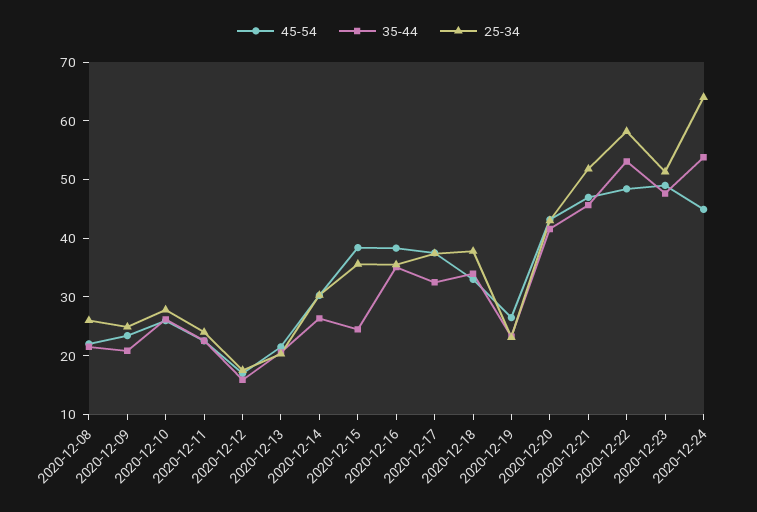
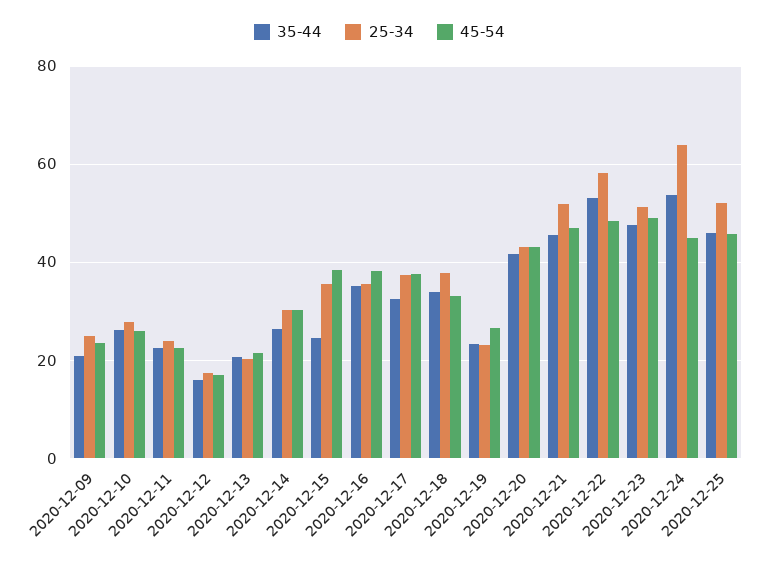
45-54, 2020-12-08: 22 -> none
35-44, 2020-12-08: 22 -> none
25-34, 2020-12-08: 26 -> none
35-44, 2020-12-25: none -> 46
25-34, 2020-12-25: none -> 52
45-54, 2020-12-25: none -> 46

